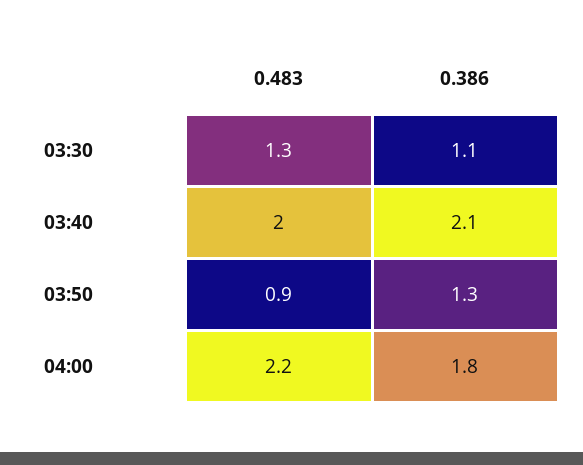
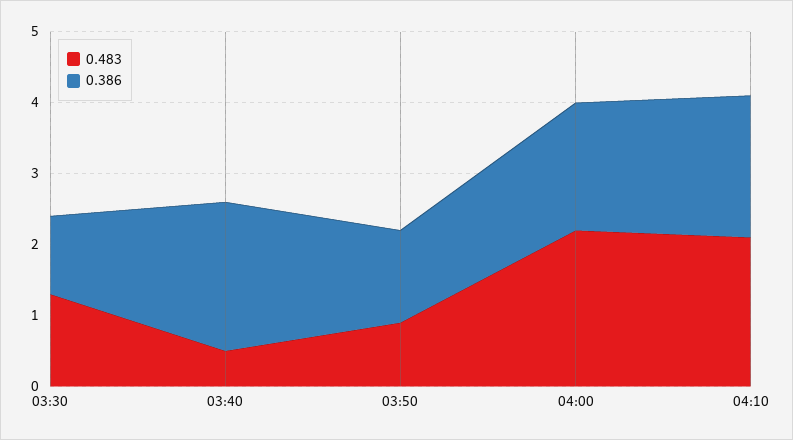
0.483, 03:40: 2 -> 0.5
0.483, 04:10: none -> 2
0.386, 04:10: none -> 2

